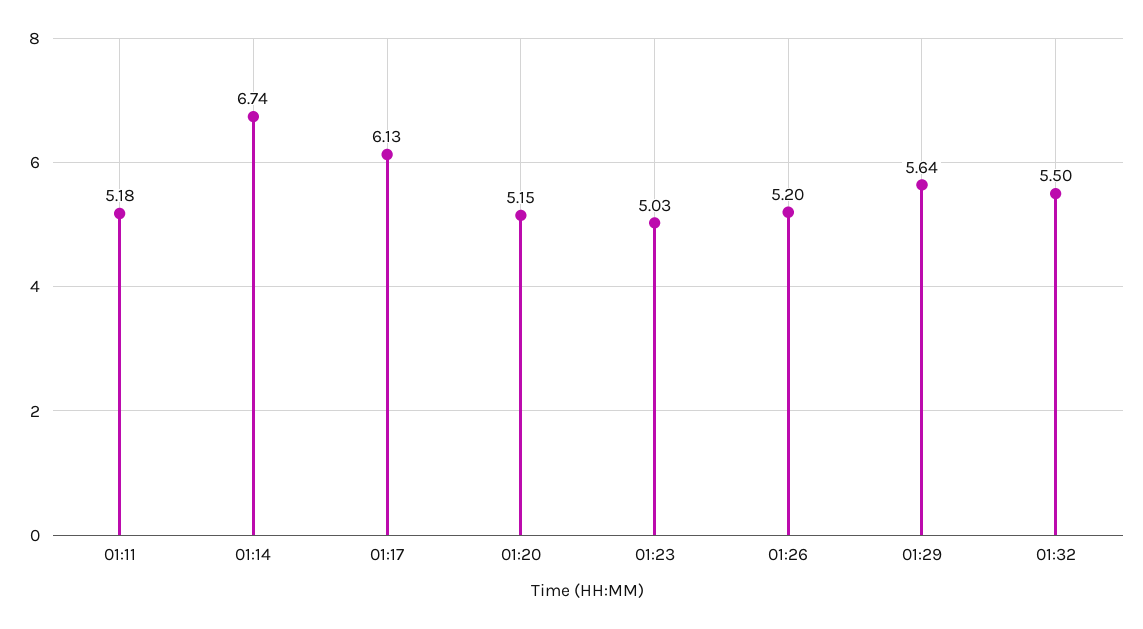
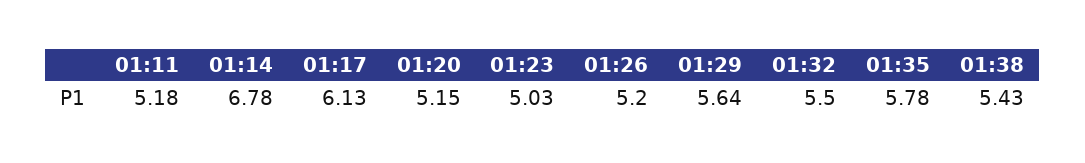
01:14: 6.74 -> 6.78
01:35: none -> 5.78
01:38: none -> 5.43

